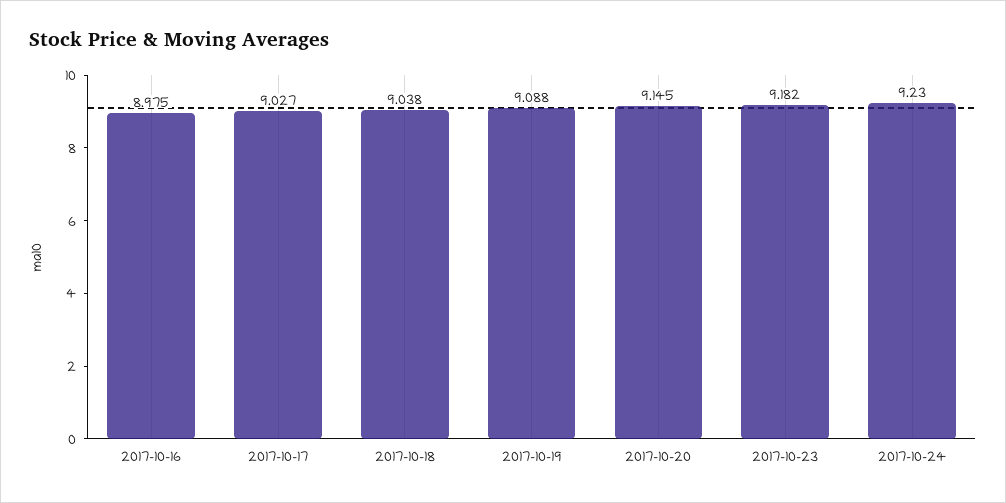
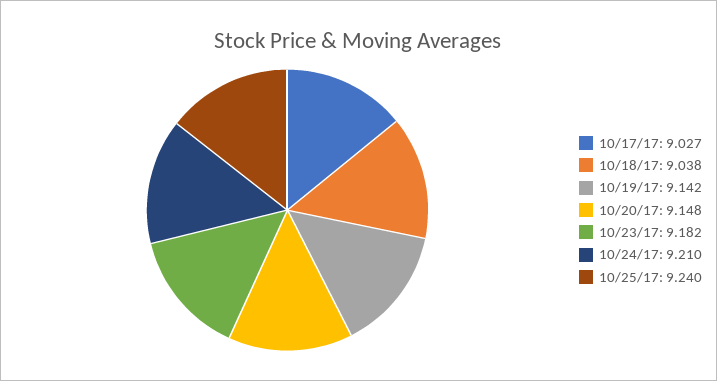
2017-10-16: 8.975 -> none
2017-10-19: 9.088 -> 9.142
2017-10-20: 9.145 -> 9.148
2017-10-24: 9.23 -> 9.21
10/25/17: none -> 9.24

